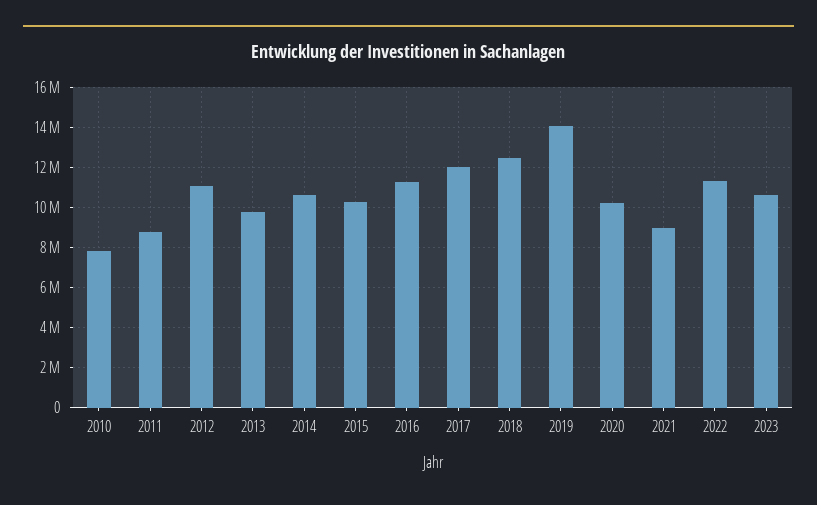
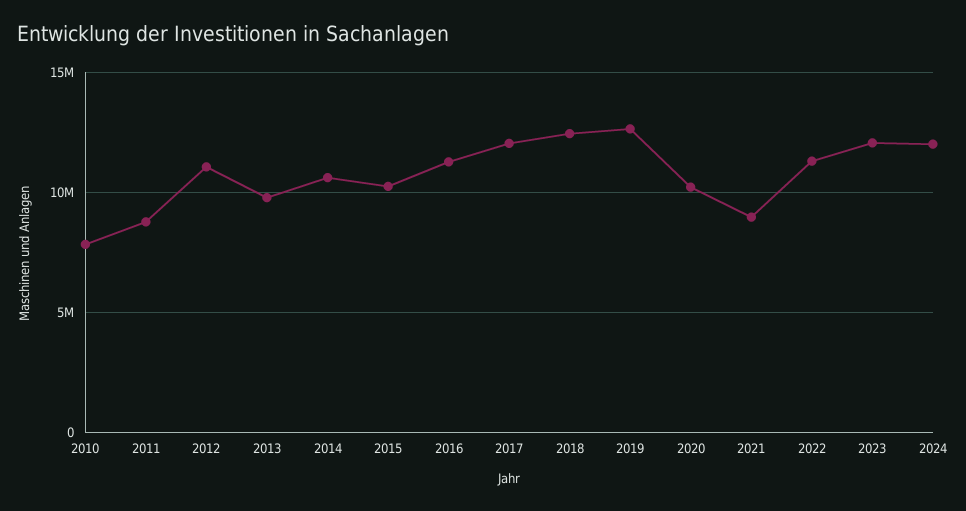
2019: 14000000 -> 12500000
2023: 10500000 -> 12000000
2024: none -> 12000000

